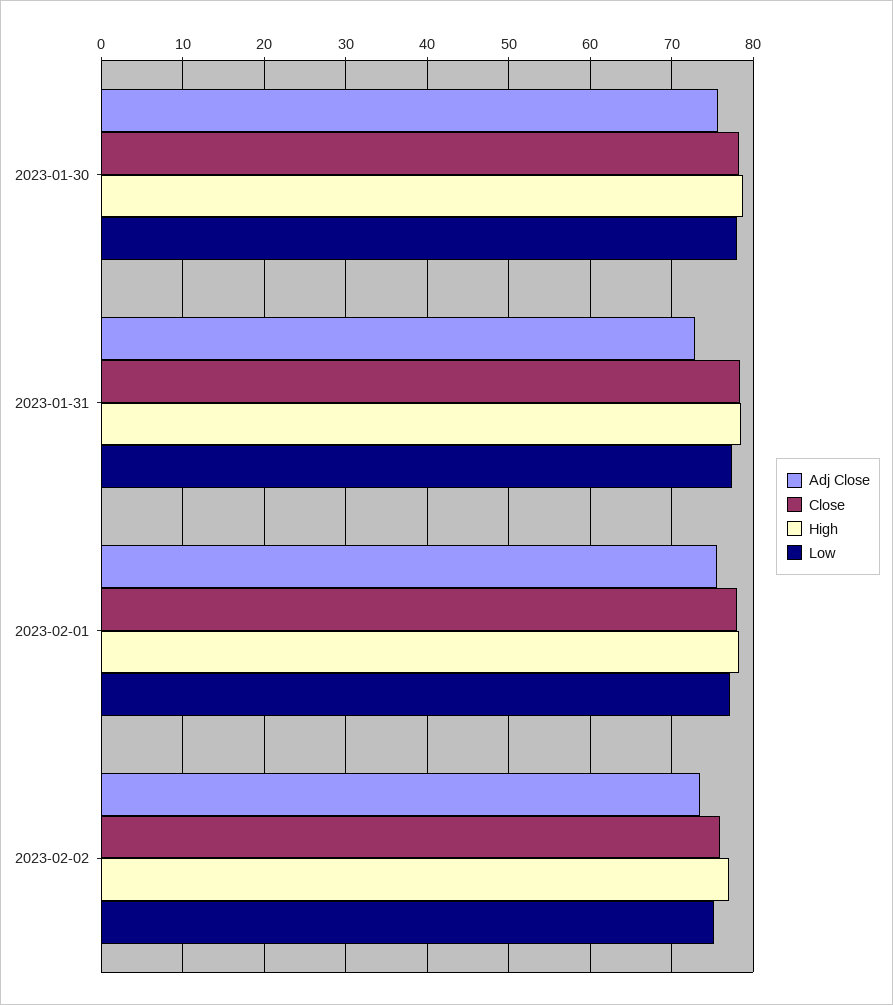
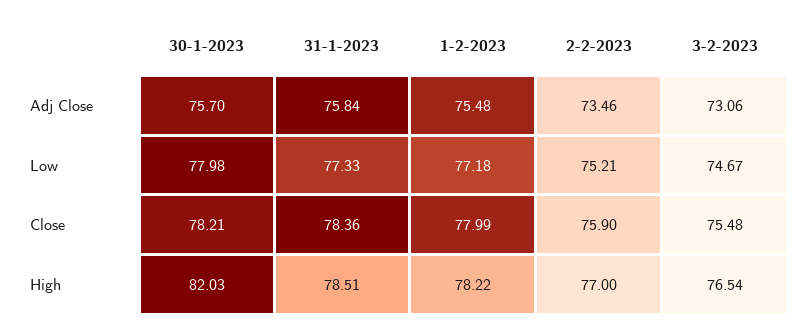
High, 2023-01-30: 79 -> 82.03
Adj Close, 2023-01-31: 73 -> 75.84
Adj Close, 3-2-2023: none -> 73.06
Low, 3-2-2023: none -> 74.67
Close, 3-2-2023: none -> 75.48
High, 3-2-2023: none -> 76.54

